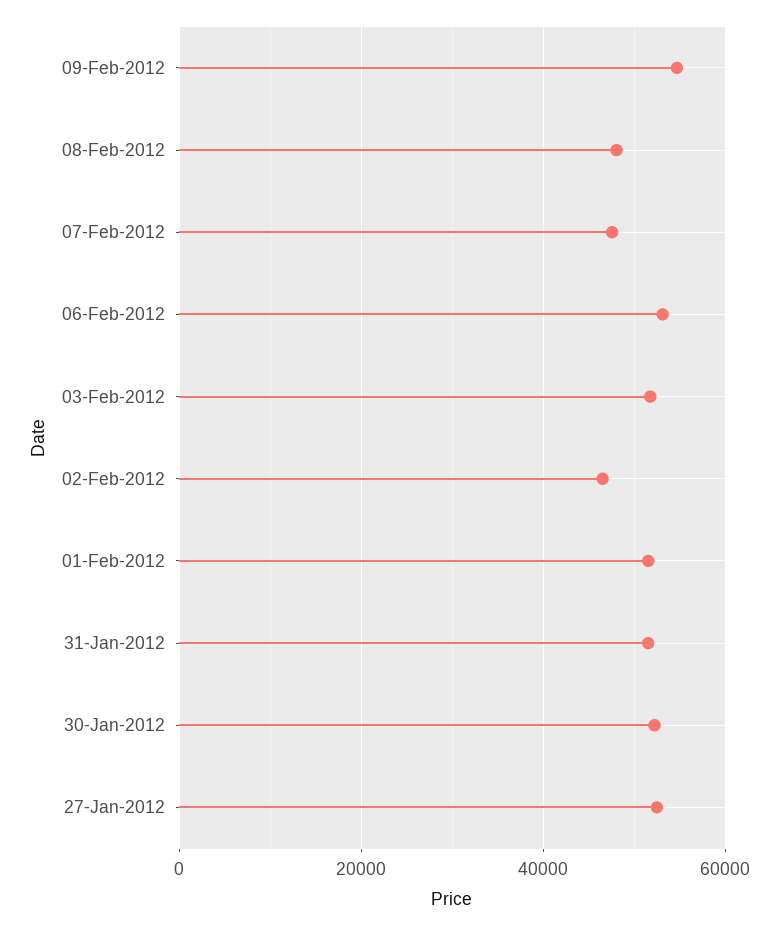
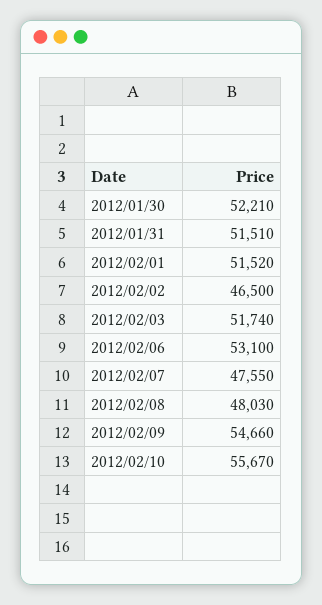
27-Jan-2012: 52000 -> none
2012/02/10: none -> 55670

